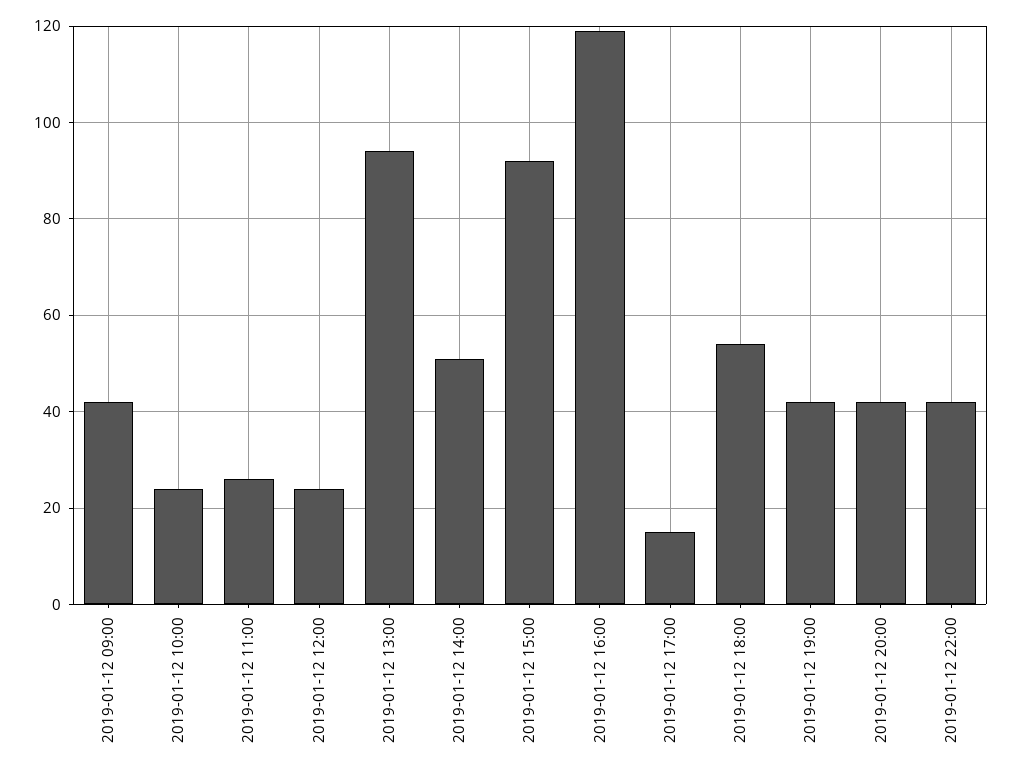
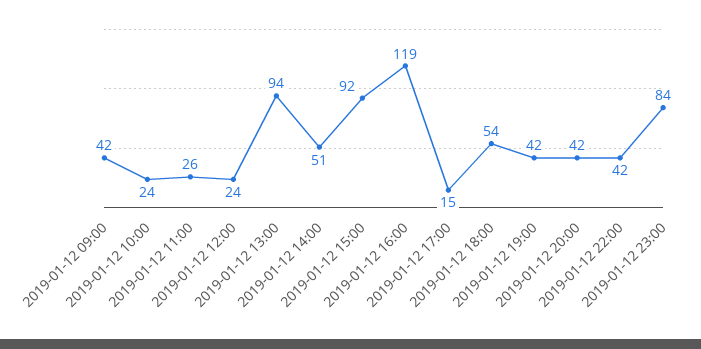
2019-01-12 23:00: none -> 84

